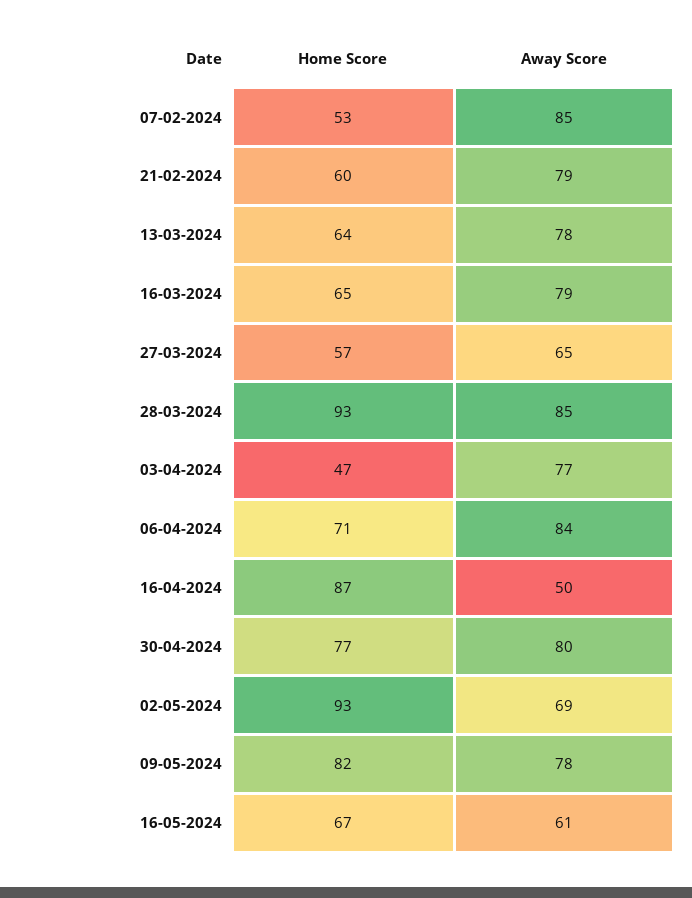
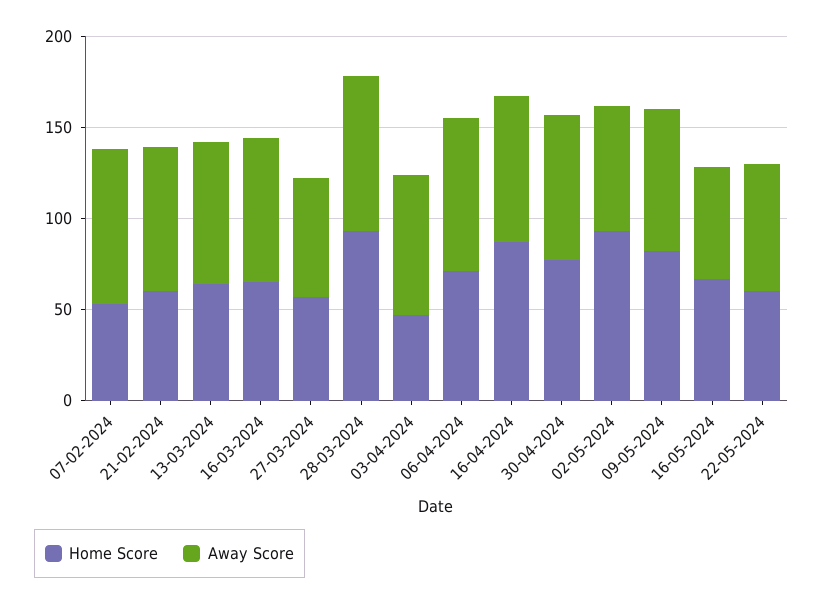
Away Score, 16-04-2024: 50 -> 80
Home Score, 22-05-2024: none -> 60
Away Score, 22-05-2024: none -> 70

